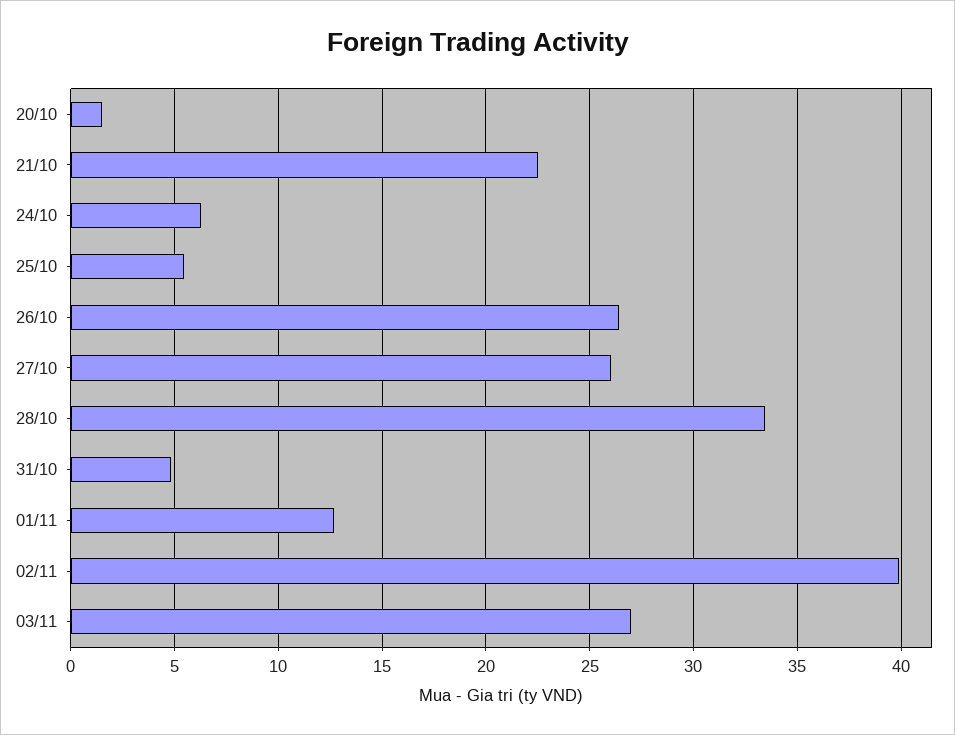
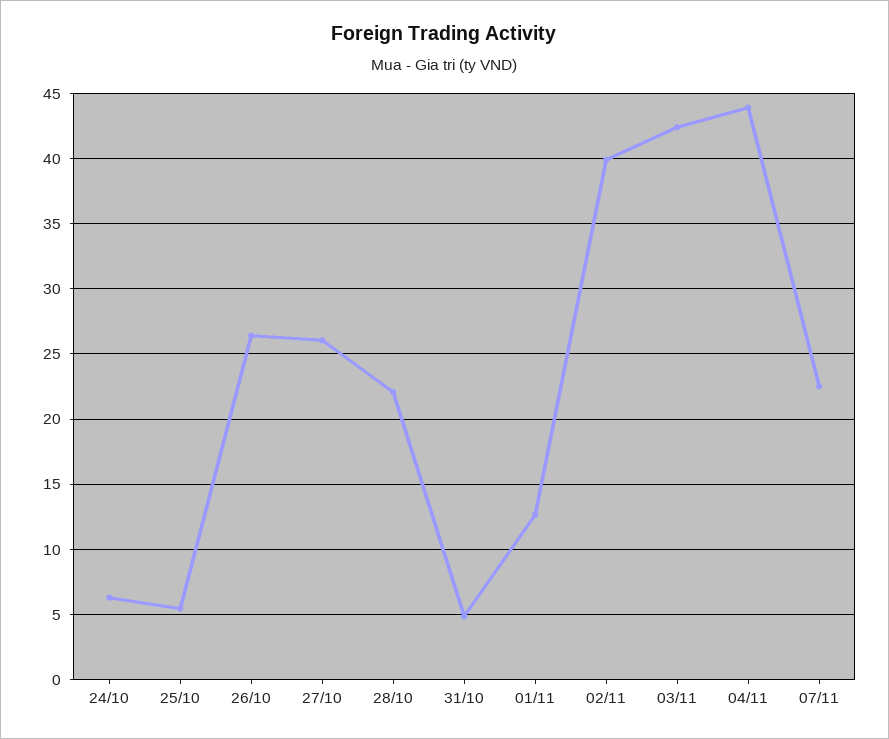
20/10: 1.5 -> none
21/10: 22.5 -> none
28/10: 33.5 -> 22
03/11: 27 -> 42.5
04/11: none -> 44
07/11: none -> 22.5

